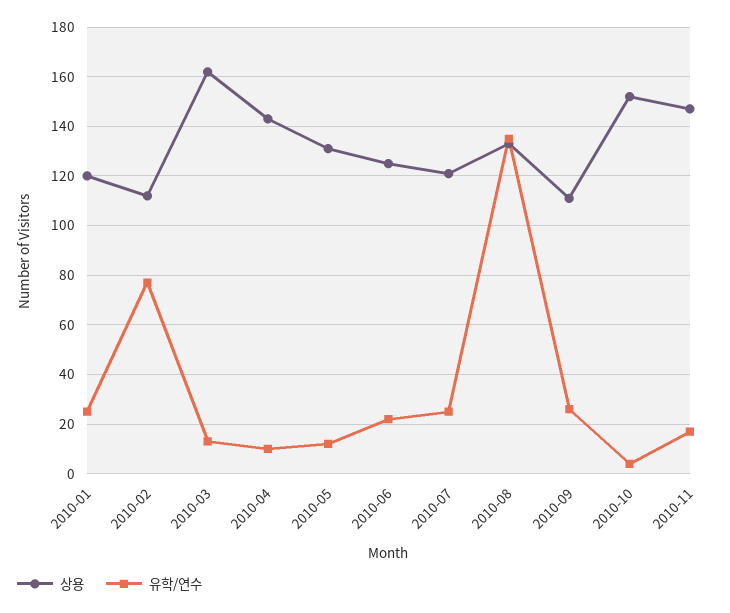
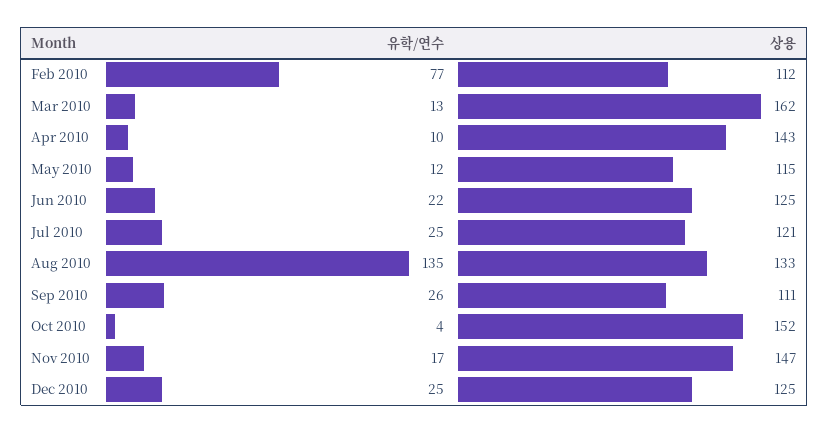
상용, 2010-01: 120 -> none
유학/연수, 2010-01: 25 -> none
상용, 2010-05: 130 -> 115
유학/연수, Dec 2010: none -> 25
상용, Dec 2010: none -> 125

